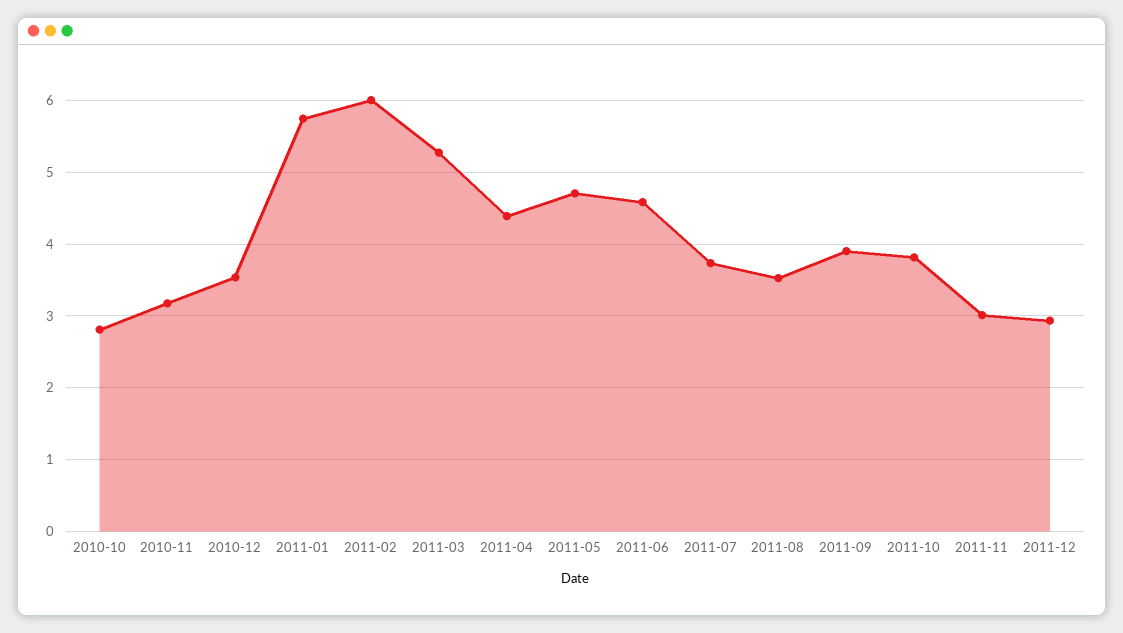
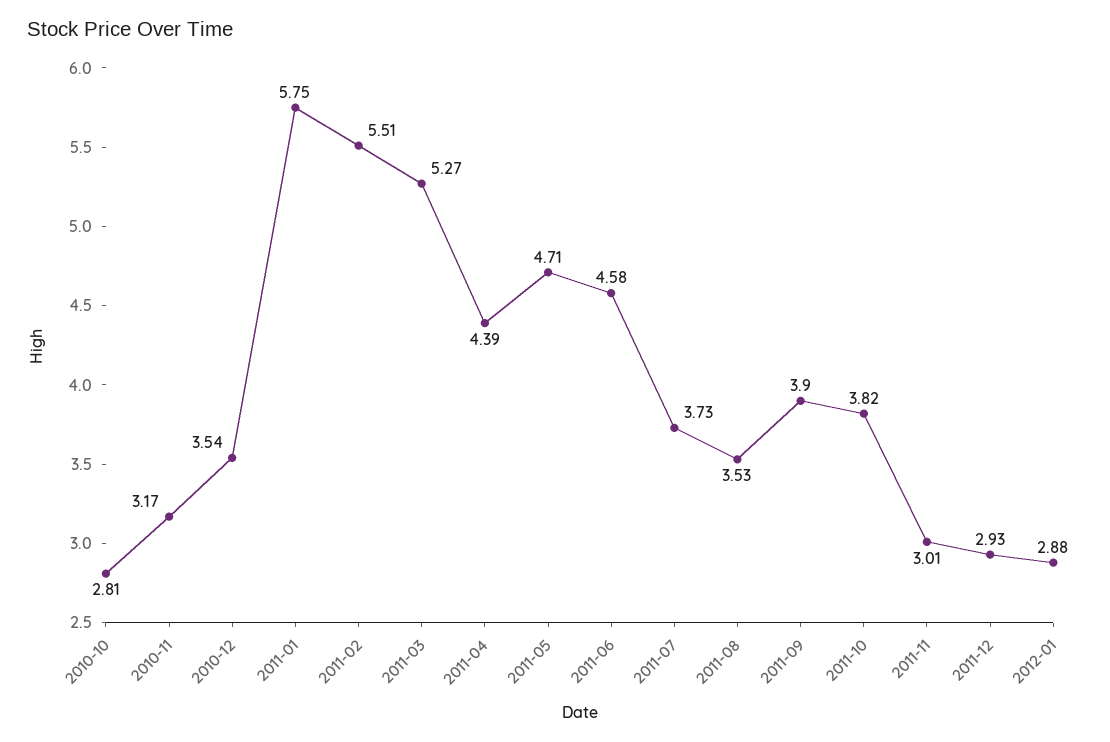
2011-02: 6 -> 5.51
2012-01: none -> 2.88

